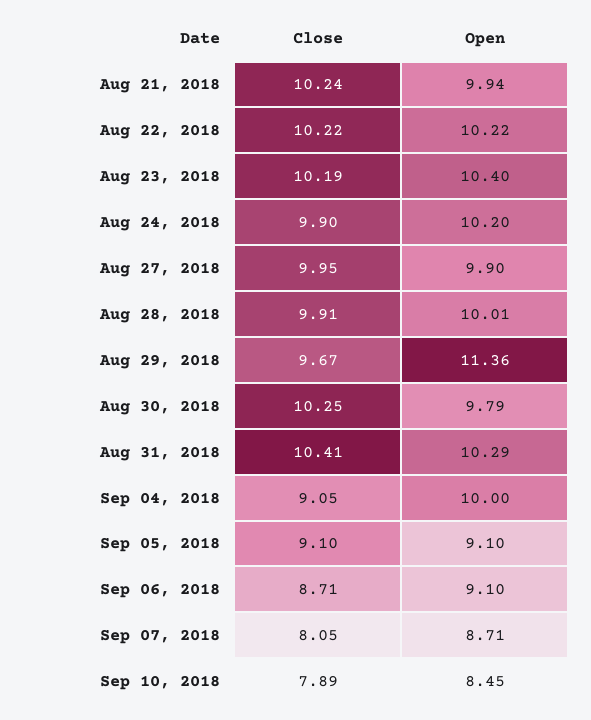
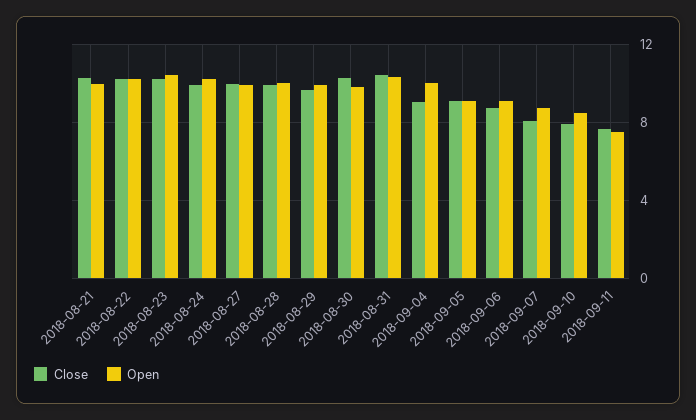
Open, Aug 29, 2018: 11.36 -> 10
Close, 2018-09-11: none -> 7.5
Open, 2018-09-11: none -> 7.5

